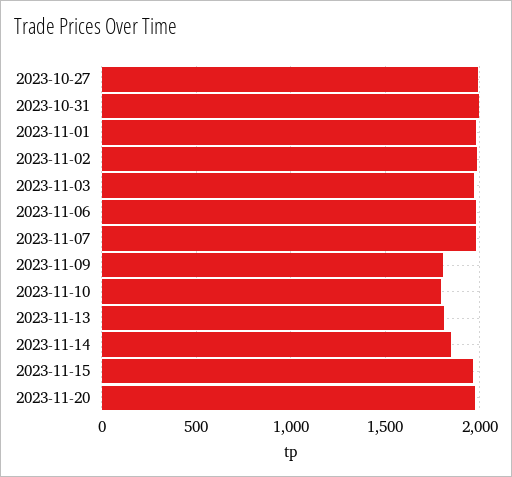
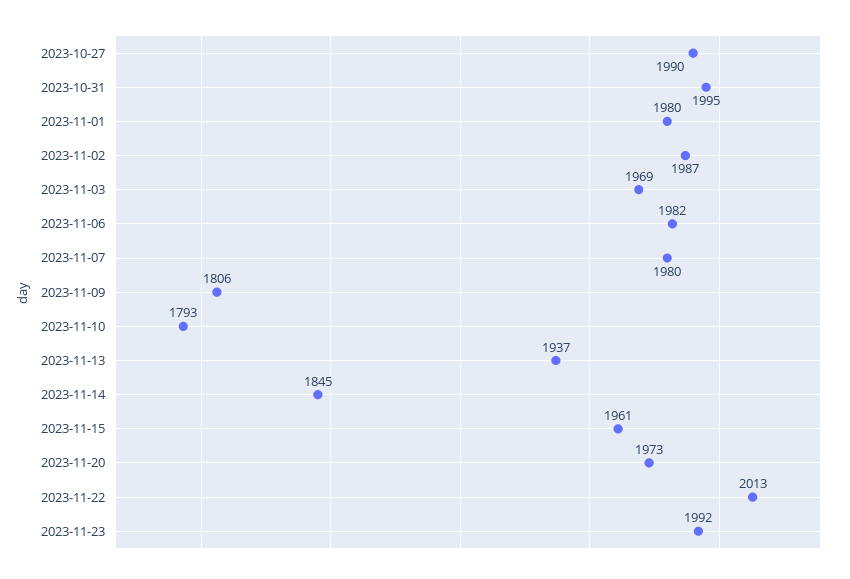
2023-11-13: 1800 -> 1937
2023-11-22: none -> 2013
2023-11-23: none -> 1992

